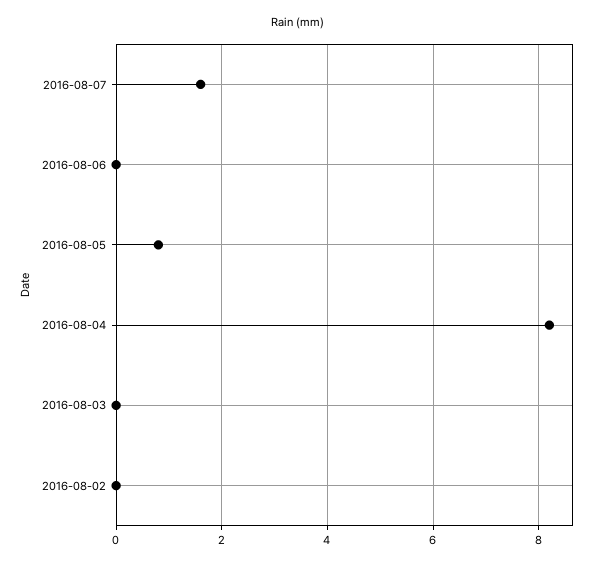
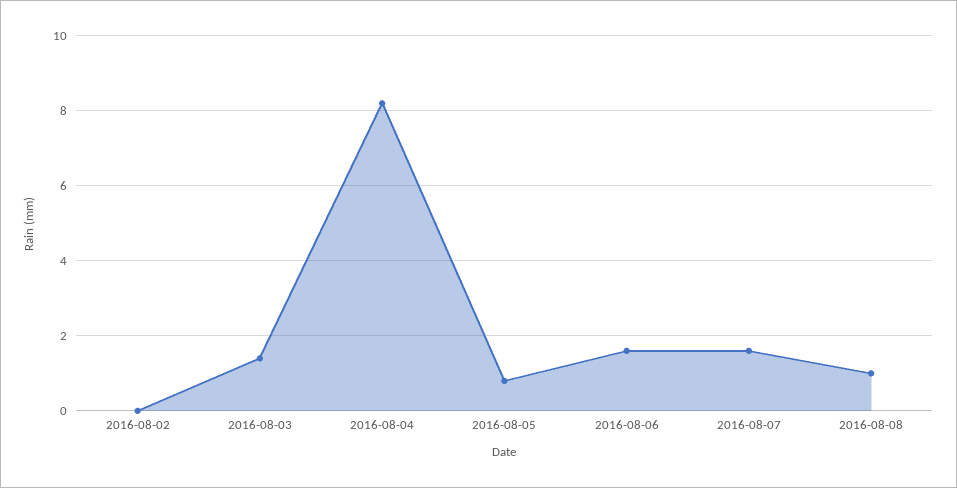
2016-08-06: 0 -> 1.5
2016-08-03: 0 -> 1.5
2016-08-08: none -> 1

